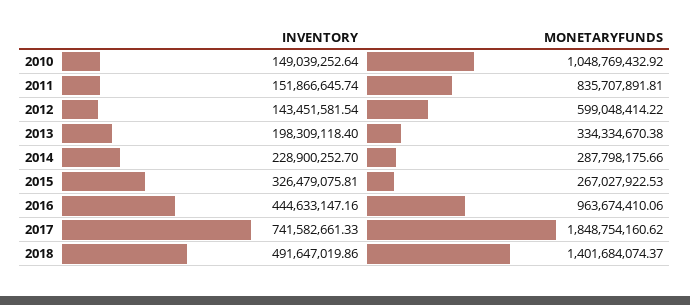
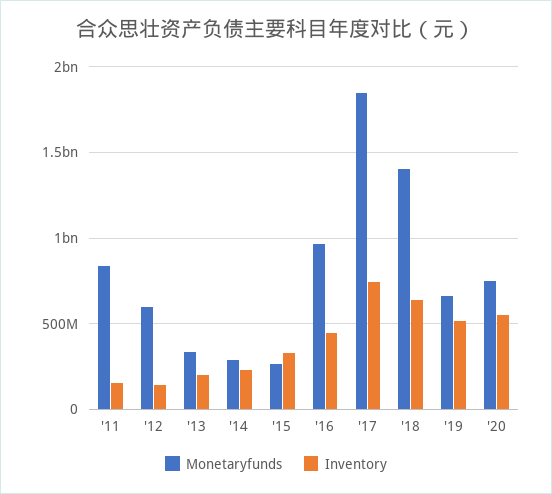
INVENTORY, 2010: 149039252.64 -> none
MONETARYFUNDS, 2010: 1048769432.92 -> none
INVENTORY, 2018: 491647019.86 -> 650000000
MONETARYFUNDS, '19: none -> 650000000
INVENTORY, '19: none -> 500000000
MONETARYFUNDS, '20: none -> 750000000
INVENTORY, '20: none -> 550000000

